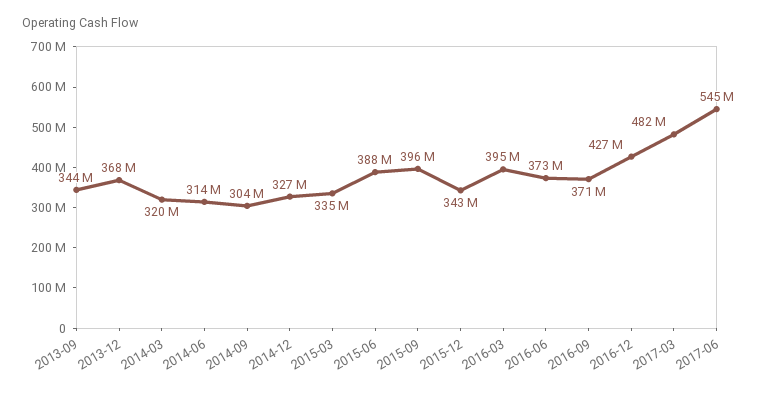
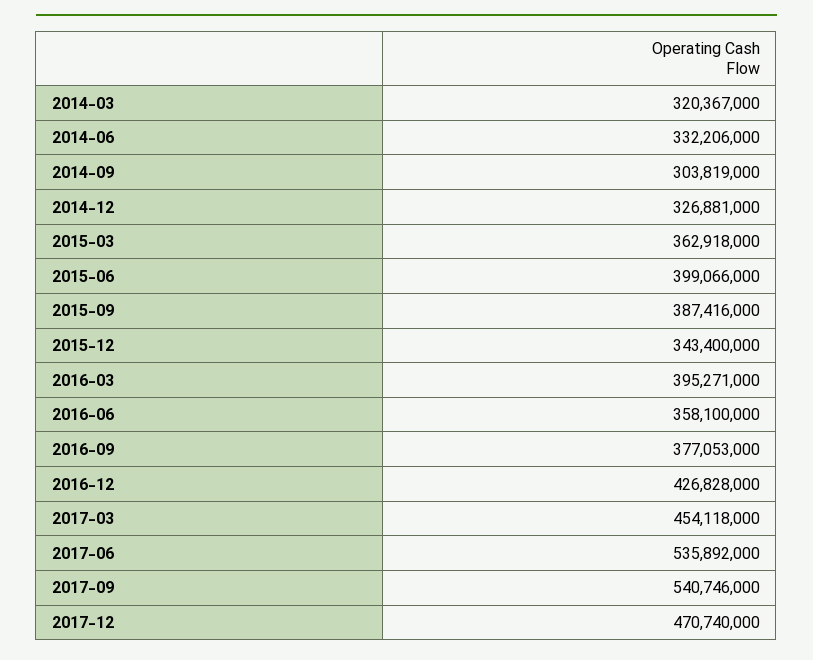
2013-09: 344000000 -> none
2013-12: 368000000 -> none
2014-06: 314000000 -> 332206000
2015-03: 335000000 -> 362918000
2015-06: 388000000 -> 399066000
2015-09: 396000000 -> 387416000
2016-06: 373000000 -> 358100000
2016-09: 371000000 -> 377053000
2017-03: 482000000 -> 454118000
2017-06: 545000000 -> 535892000
2017-09: none -> 540746000
2017-12: none -> 470740000

